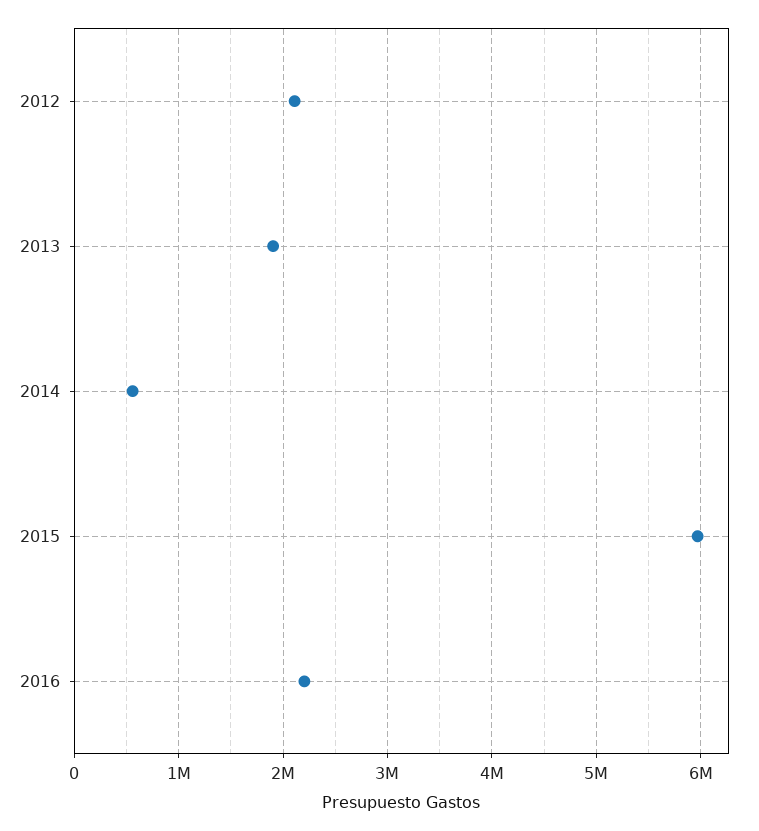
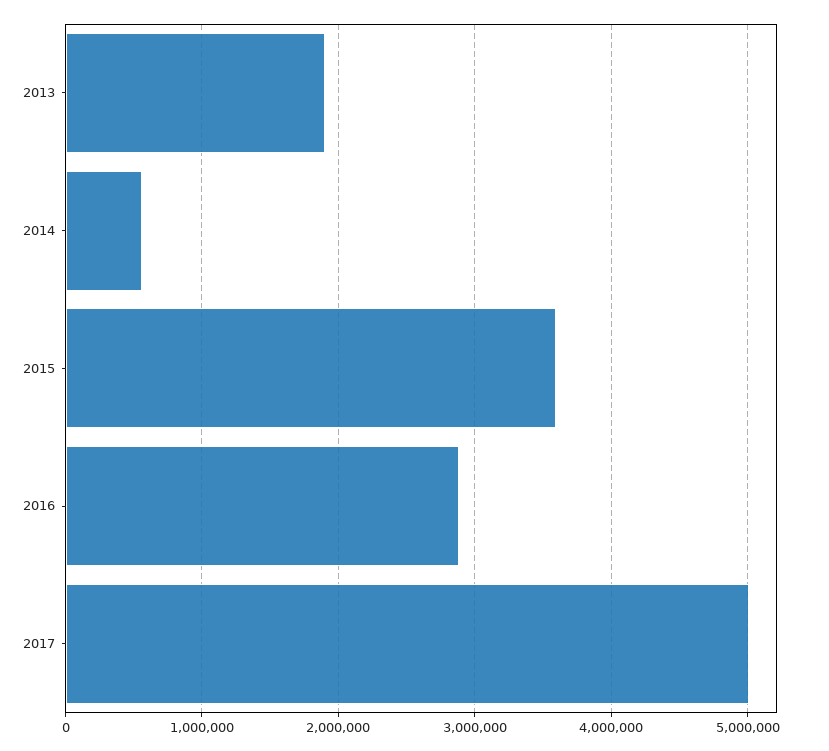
2012: 2100000 -> none
2015: 6000000 -> 3600000
2016: 2200000 -> 2900000
2017: none -> 5000000

